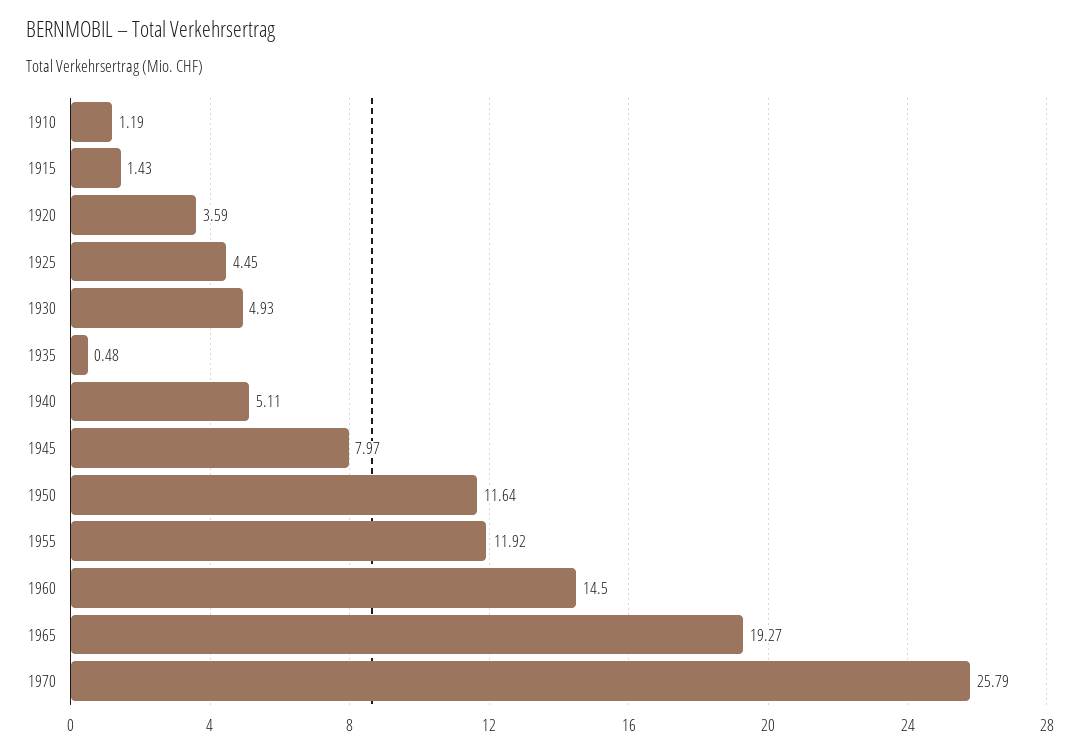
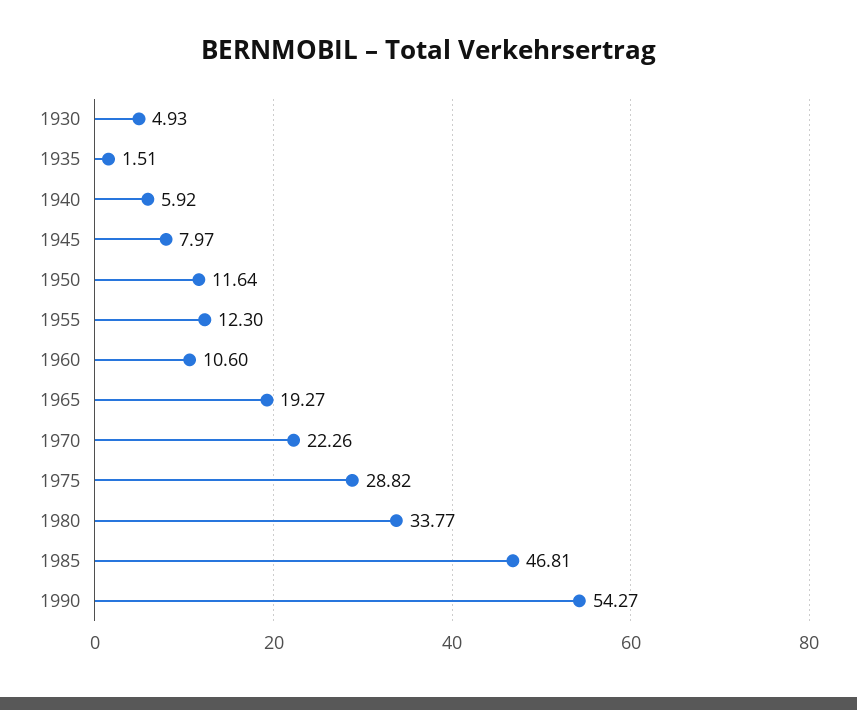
1910: 1.19 -> none
1915: 1.43 -> none
1920: 3.59 -> none
1925: 4.45 -> none
1935: 0.48 -> 1.51
1940: 5.11 -> 5.92
1955: 11.92 -> 12.3
1960: 14.5 -> 10.6
1970: 25.79 -> 22.26
1975: none -> 28.82
1980: none -> 33.77
1985: none -> 46.81
1990: none -> 54.27

